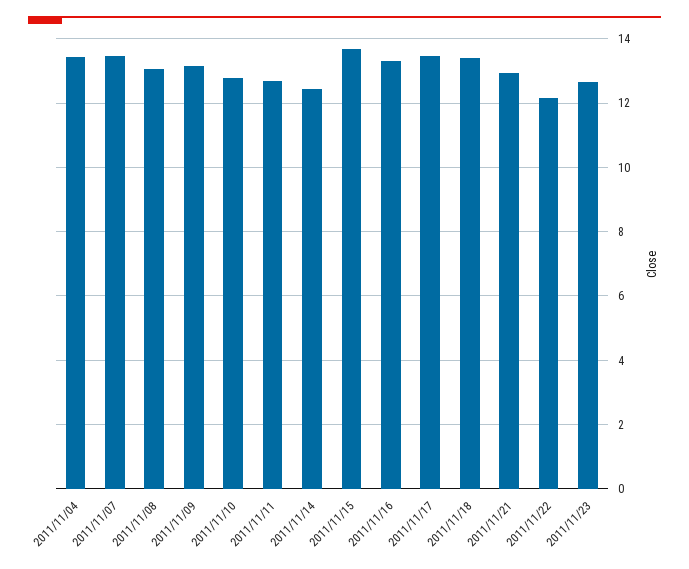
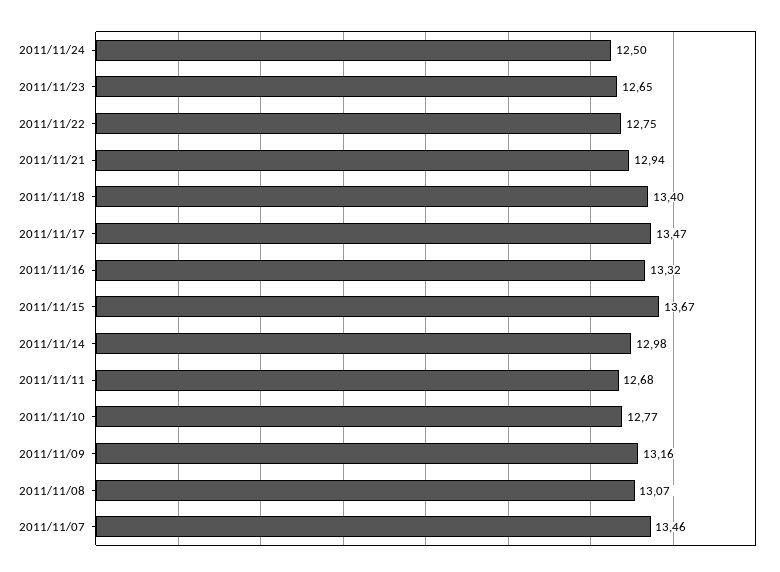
2011/11/04: 13.4 -> none
2011/11/14: 12.4 -> 12.98
2011/11/22: 12.2 -> 12.75
2011/11/24: none -> 12.5

